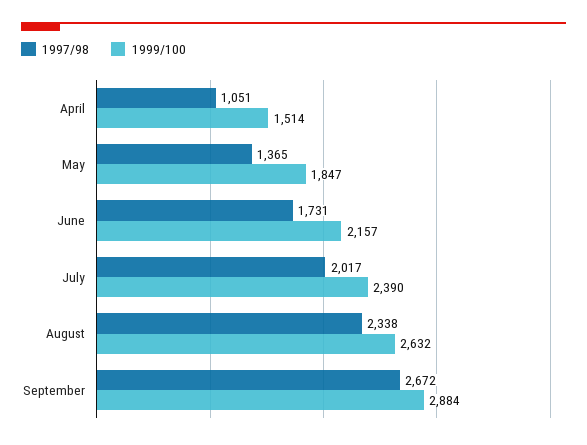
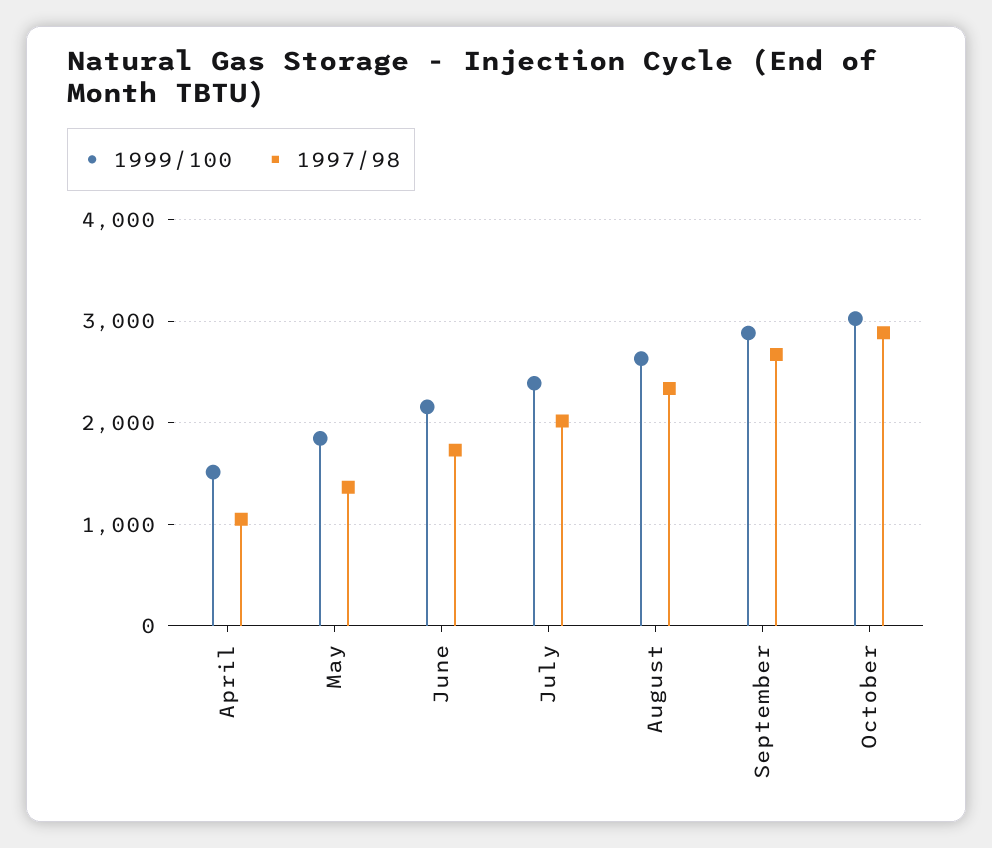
1999/100, October: none -> 3000
1997/98, October: none -> 2900

